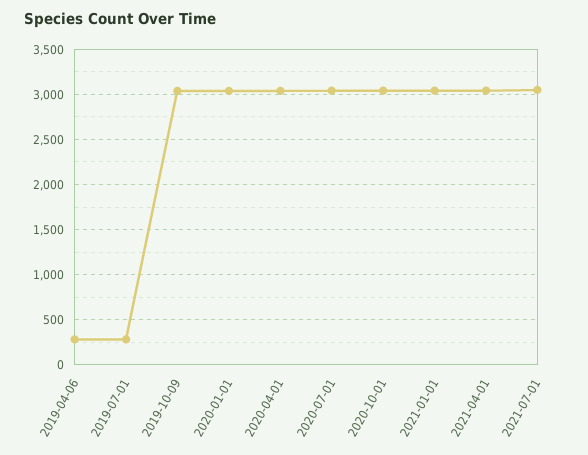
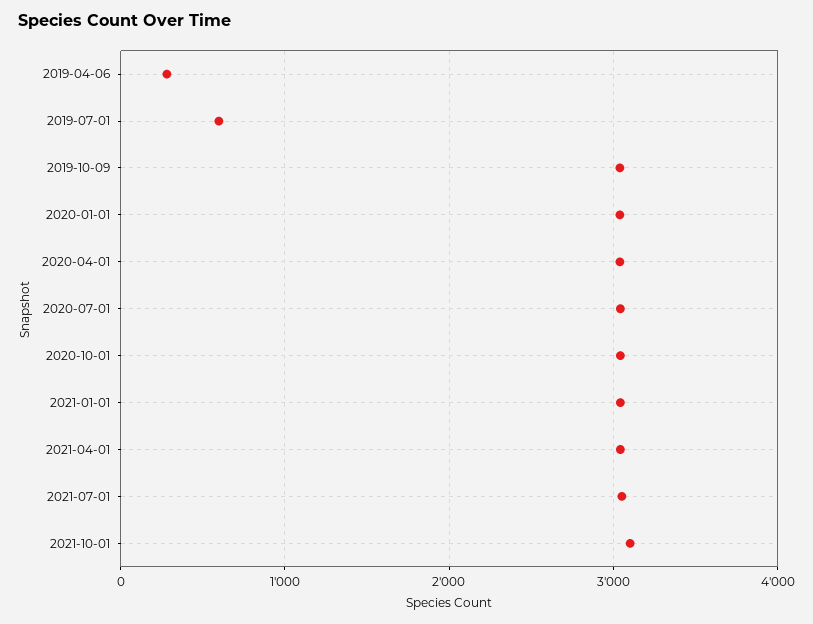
2019-07-01: 300 -> 600
2021-10-01: none -> 3100

